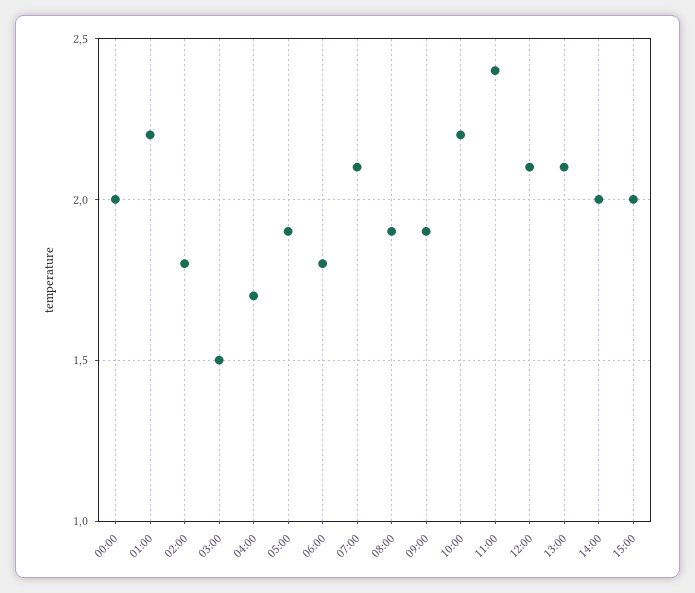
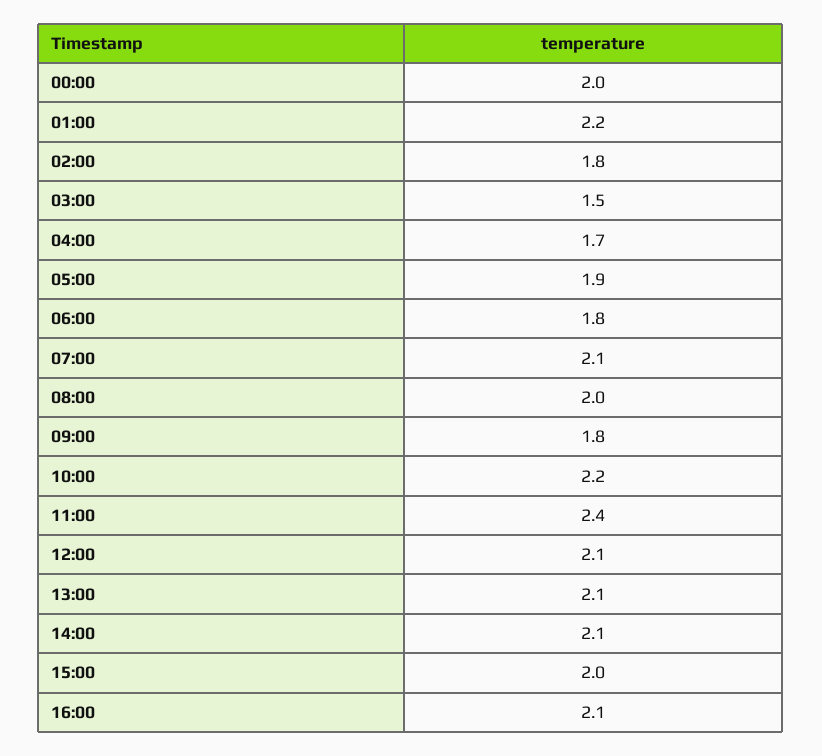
08:00: 1.9 -> 2
09:00: 1.9 -> 1.8
14:00: 2 -> 2.1
16:00: none -> 2.1

